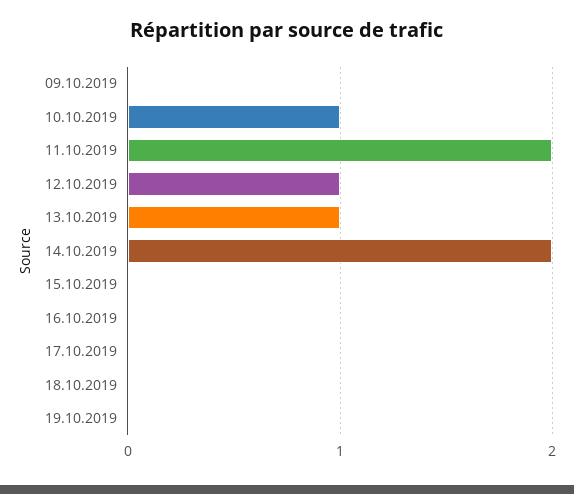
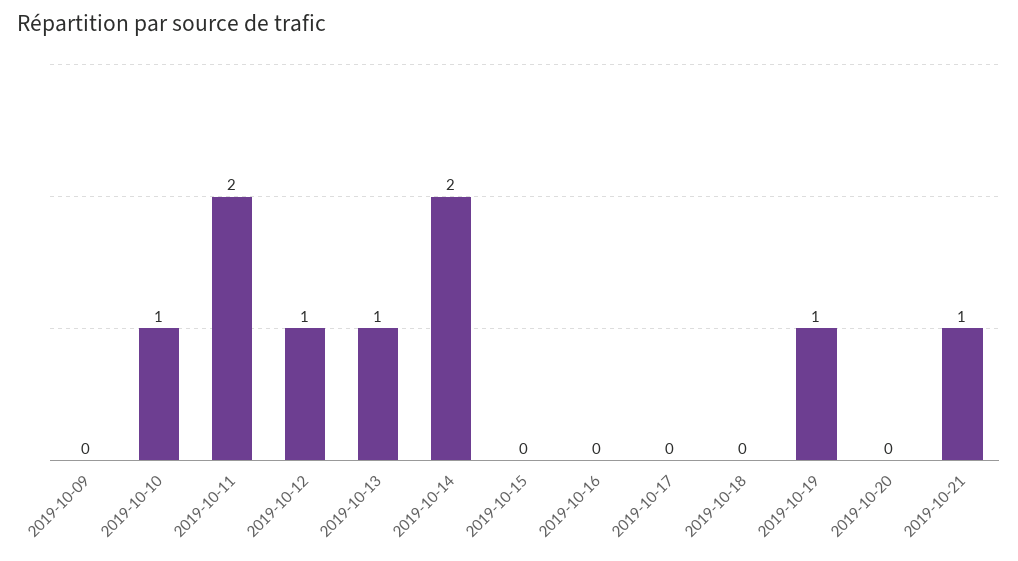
19.10.2019: 0 -> 1
2019-10-20: none -> 0
2019-10-21: none -> 1

